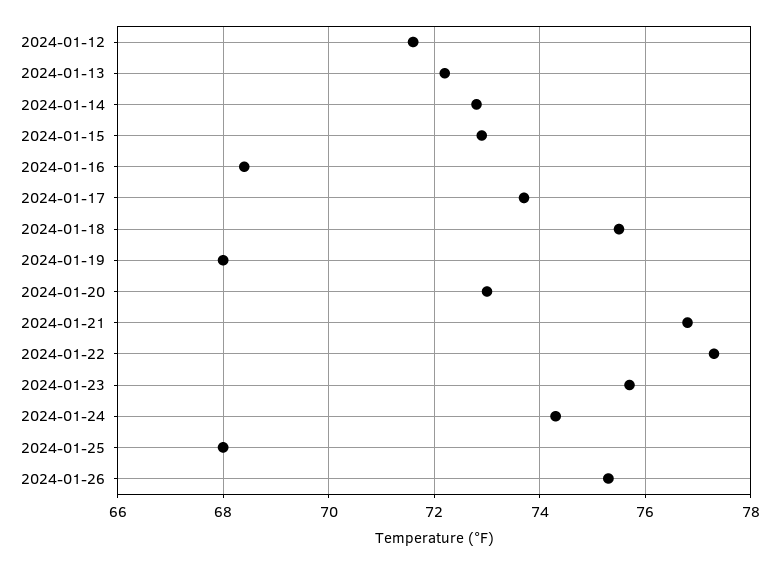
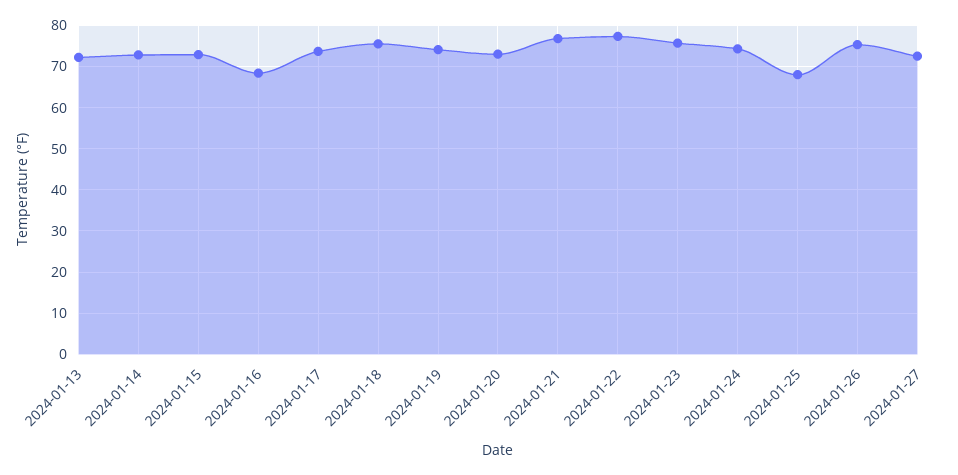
2024-01-12: 71.5 -> none
2024-01-19: 68 -> 74
2024-01-27: none -> 72

